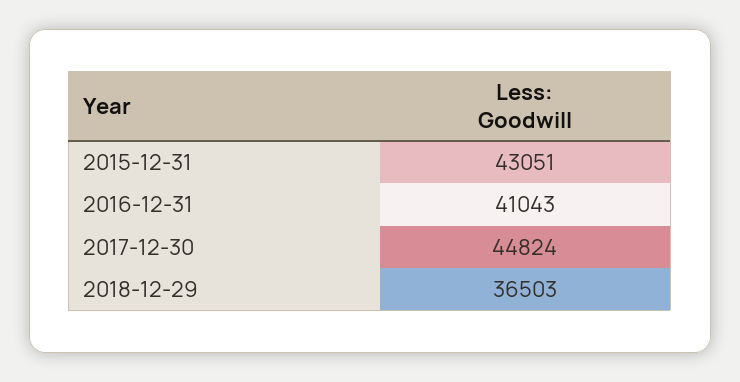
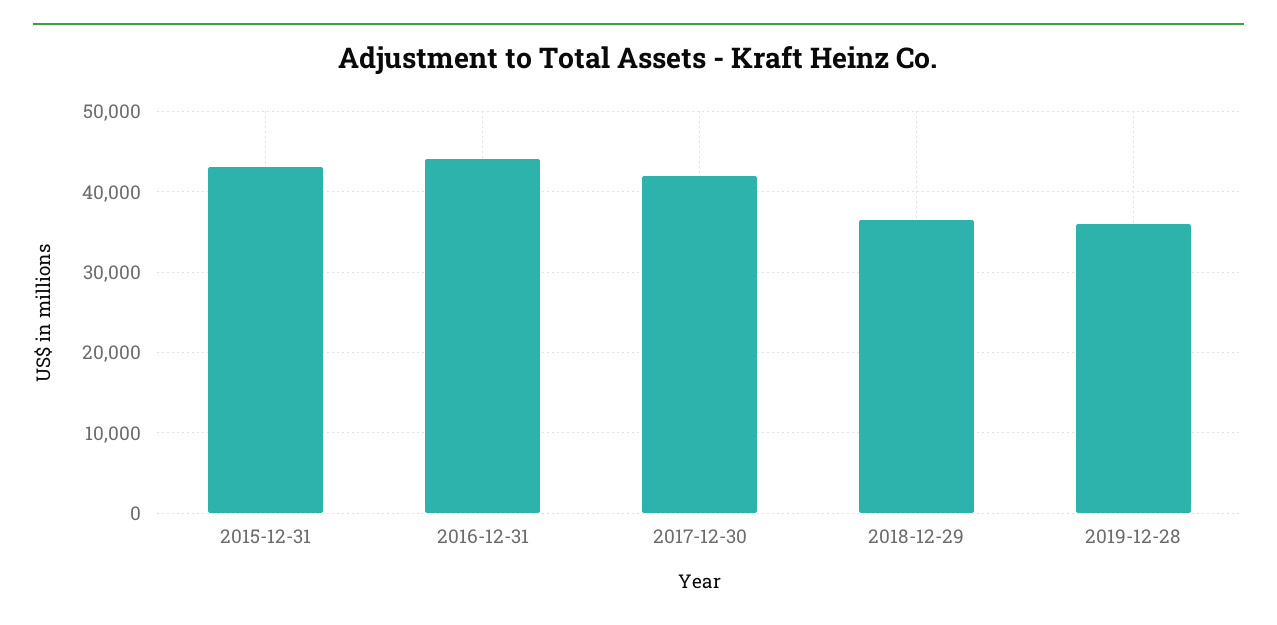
2016-12-31: 41043 -> 44000
2017-12-30: 44824 -> 42000
2019-12-28: none -> 36000

